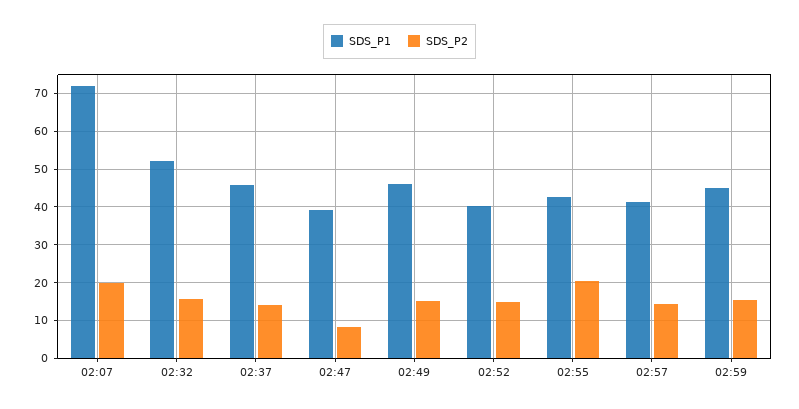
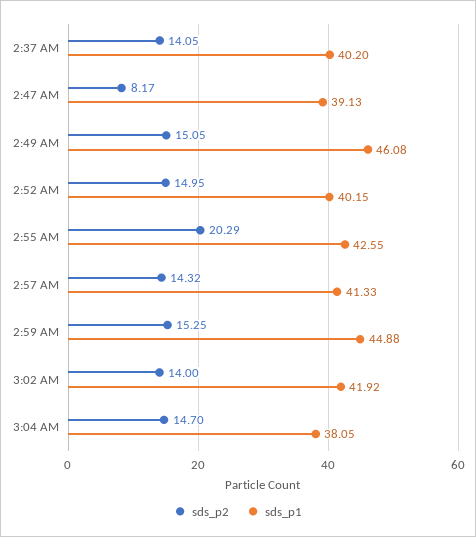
SDS_P1, 02:07: 72 -> none
SDS_P2, 02:07: 20 -> none
SDS_P1, 02:32: 52 -> none
SDS_P2, 02:32: 16 -> none
SDS_P1, 02:37: 46 -> 40.2
SDS_P2, 3:02 AM: none -> 14
SDS_P1, 3:02 AM: none -> 41.92
SDS_P2, 3:04 AM: none -> 14.7
SDS_P1, 3:04 AM: none -> 38.05

